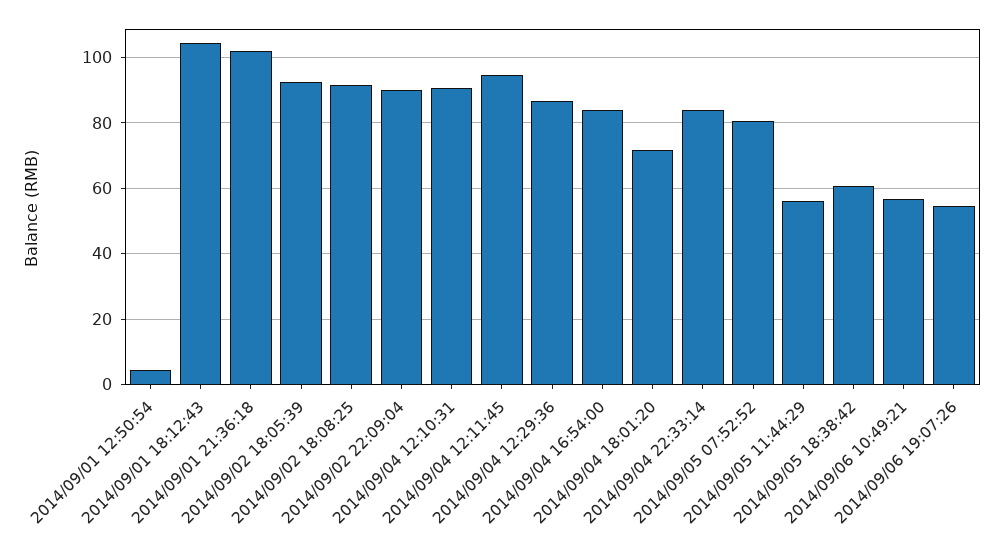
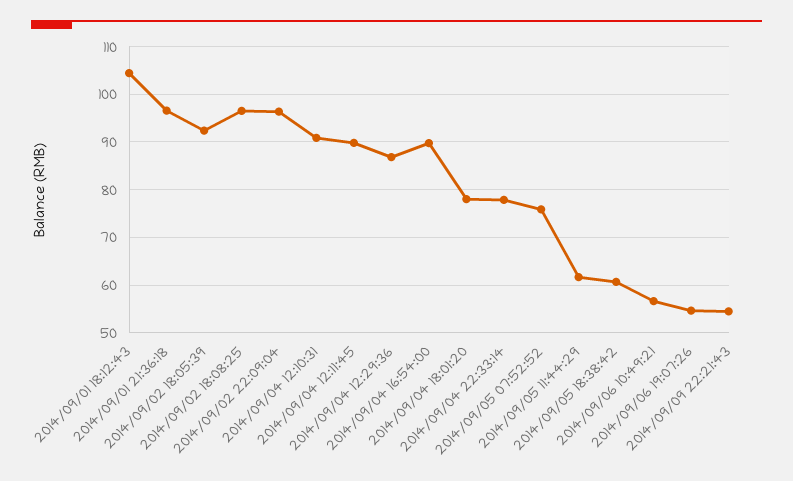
2014/09/01 12:50:54: 4 -> none
2014/09/01 21:36:18: 102 -> 96
2014/09/02 18:08:25: 92 -> 96
2014/09/02 22:09:04: 90 -> 96
2014/09/04 12:11:45: 94 -> 90
2014/09/04 16:54:00: 84 -> 90
2014/09/04 18:01:20: 72 -> 78
2014/09/04 22:33:14: 84 -> 78
2014/09/05 07:52:52: 80 -> 76
2014/09/05 11:44:29: 56 -> 62
2014/09/09 22:21:43: none -> 54

